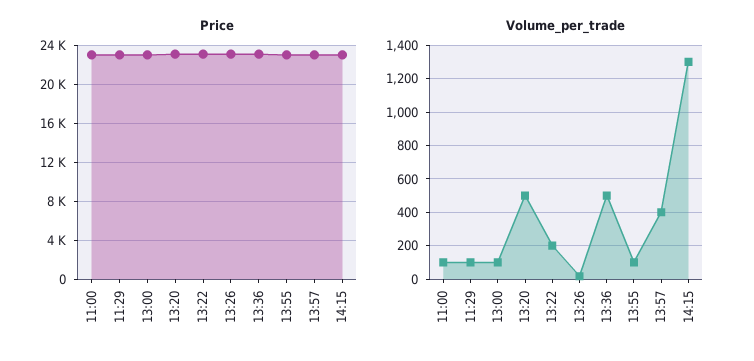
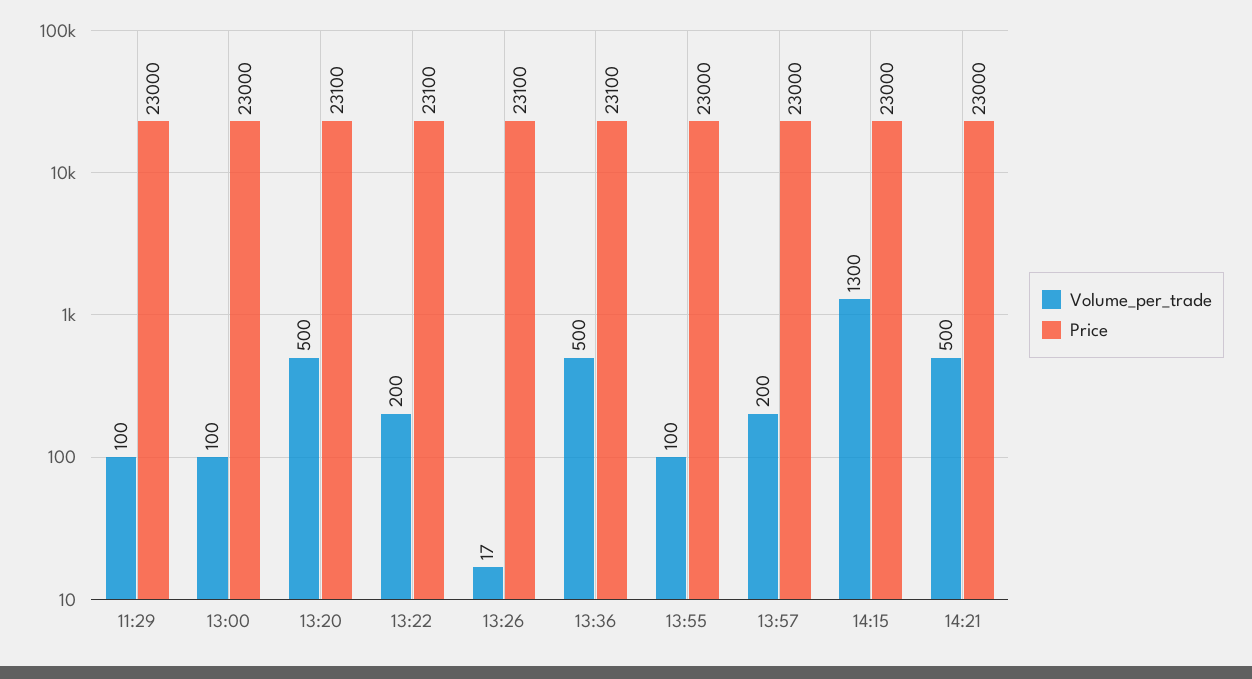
Price, 11:00: 23000 -> none
Volume_per_trade, 11:00: 100 -> none
Volume_per_trade, 13:57: 400 -> 200
Volume_per_trade, 14:21: none -> 500
Price, 14:21: none -> 23000

